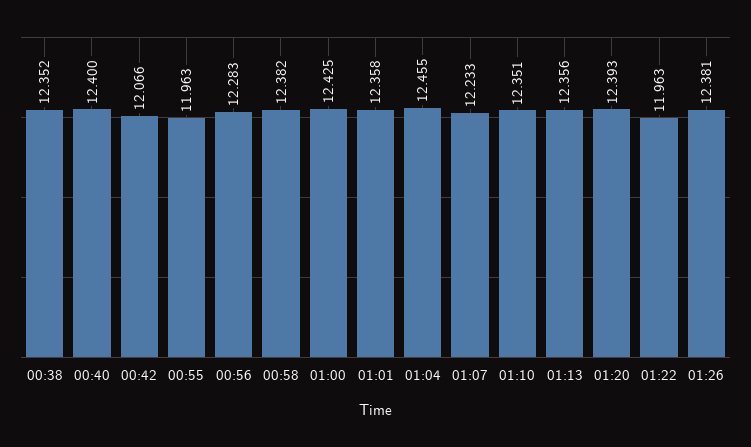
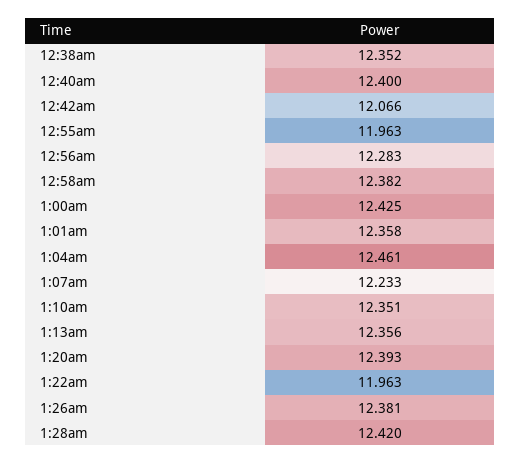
01:04: 12.455 -> 12.461
1:28am: none -> 12.42

